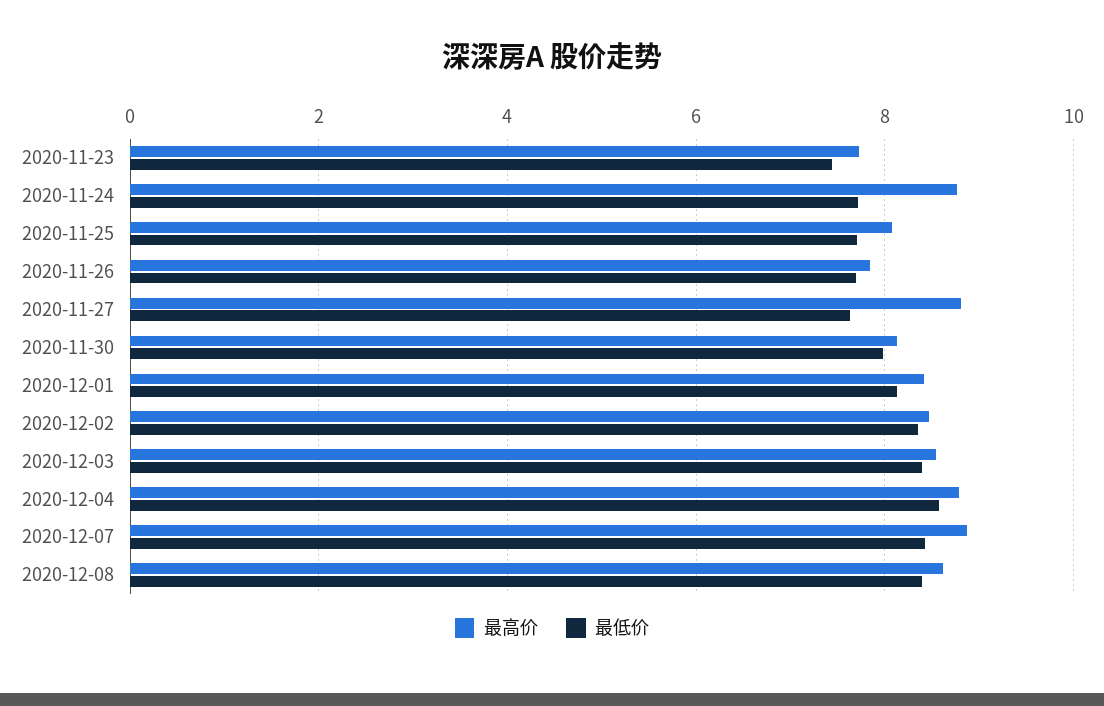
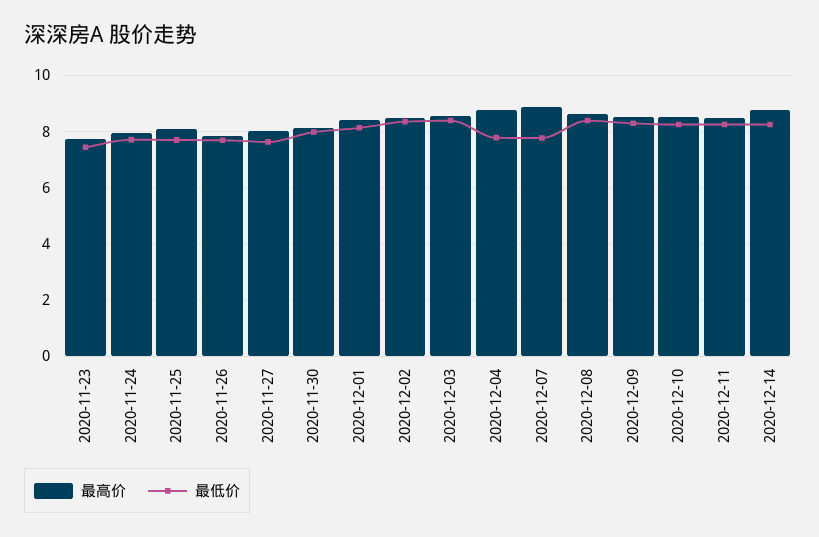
最高价, 2020-11-24: 8.8 -> 8
最高价, 2020-11-27: 8.8 -> 8
最低价, 2020-12-04: 8.6 -> 7.75
最低价, 2020-12-07: 8.4 -> 7.75
最高价, 2020-12-09: none -> 8.5
最低价, 2020-12-09: none -> 8.25
最高价, 2020-12-10: none -> 8.5
最低价, 2020-12-10: none -> 8.25
最高价, 2020-12-11: none -> 8.5
最低价, 2020-12-11: none -> 8.25
最高价, 2020-12-14: none -> 8.75
最低价, 2020-12-14: none -> 8.25

